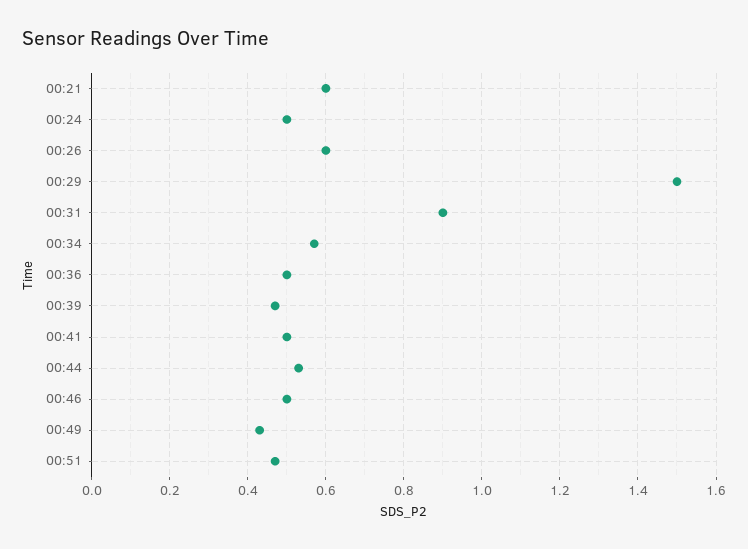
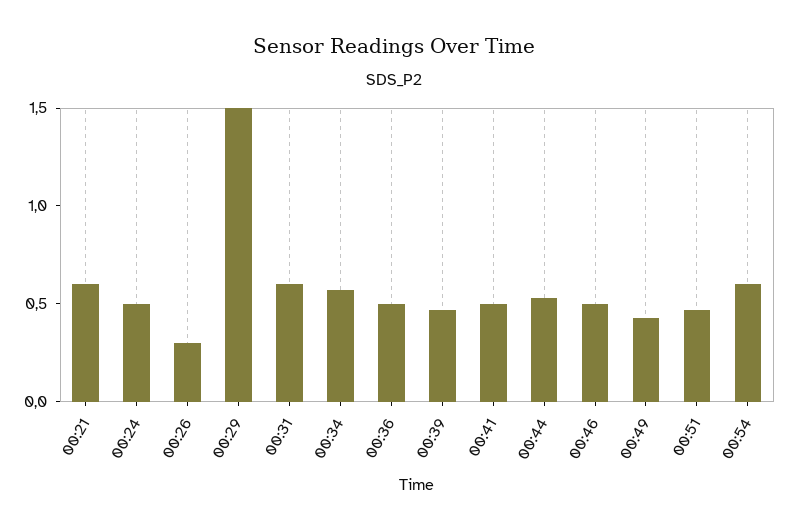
00:26: 0.6 -> 0.3
00:31: 0.9 -> 0.6
00:54: none -> 0.6

